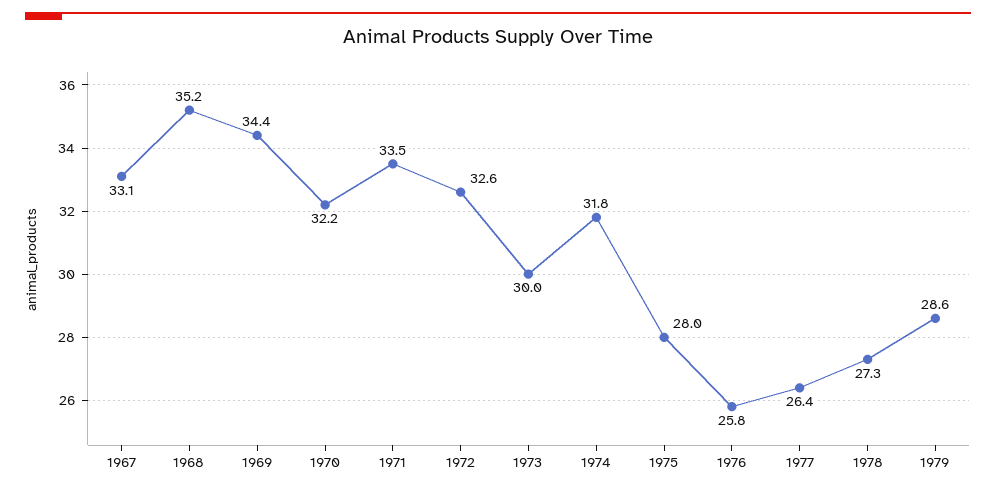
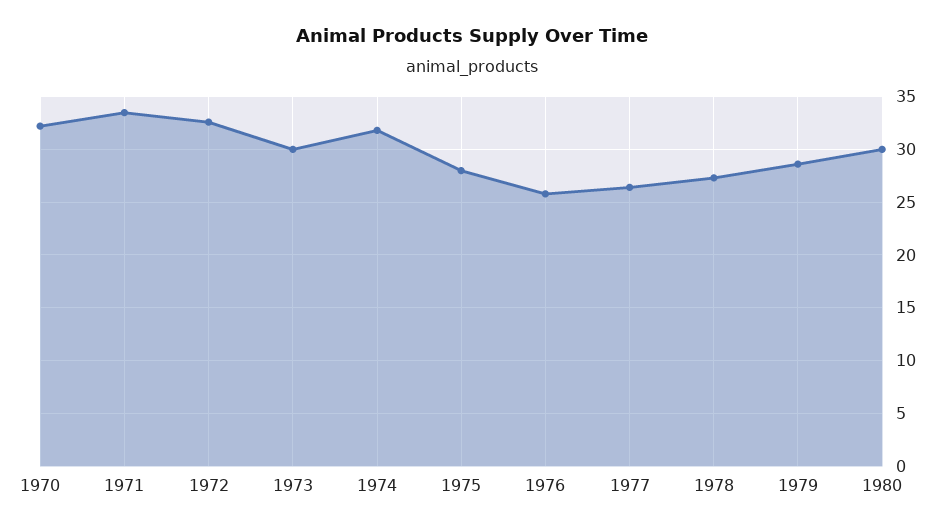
1967: 33.1 -> none
1968: 35.2 -> none
1969: 34.4 -> none
1980: none -> 30

